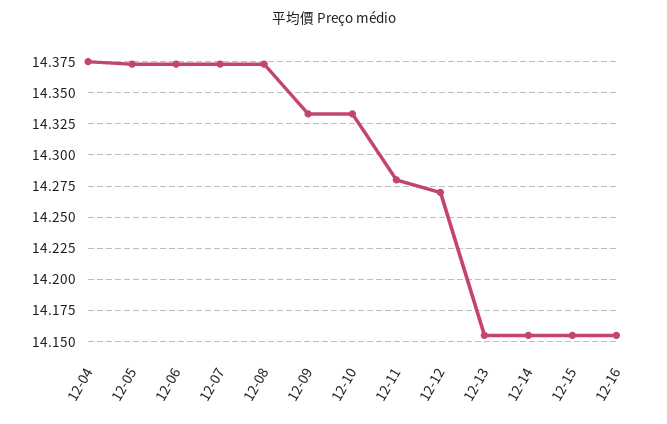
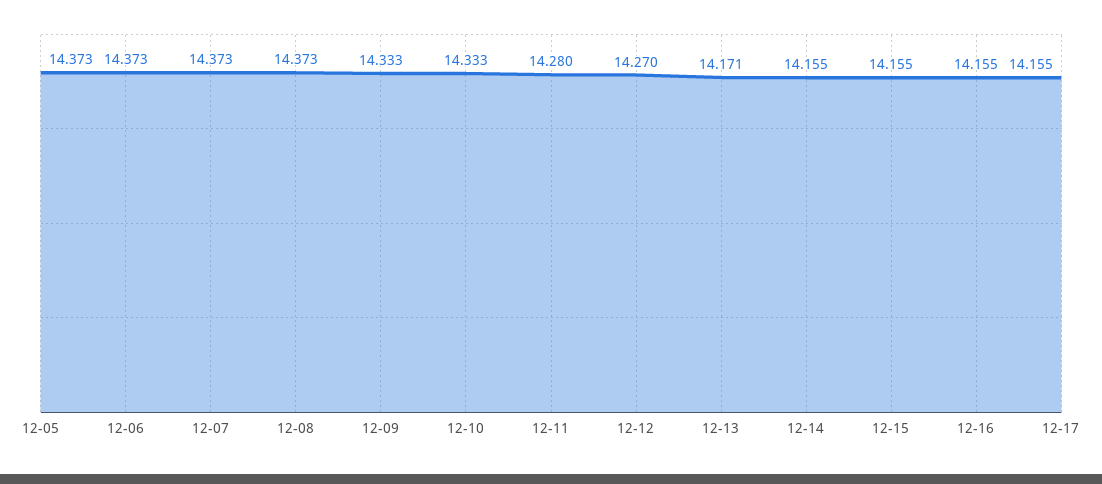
12-04: 14.375 -> none
12-13: 14.155 -> 14.171
12-17: none -> 14.155

